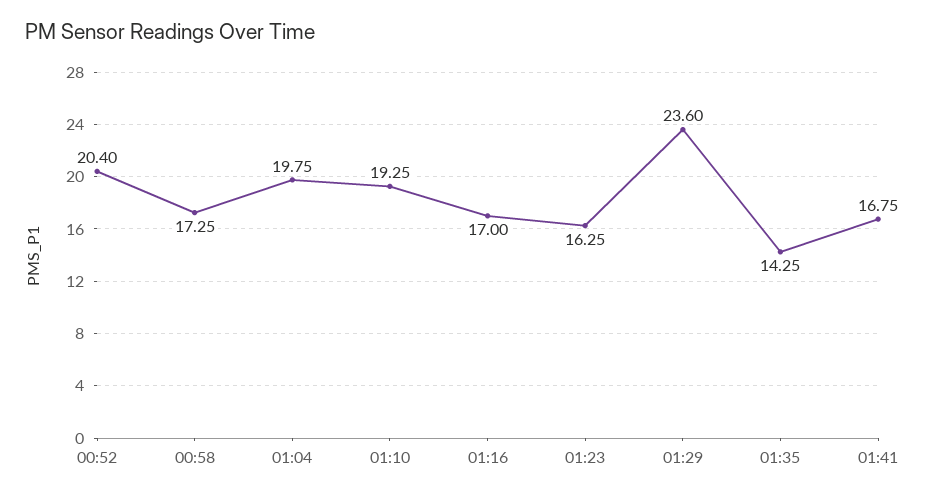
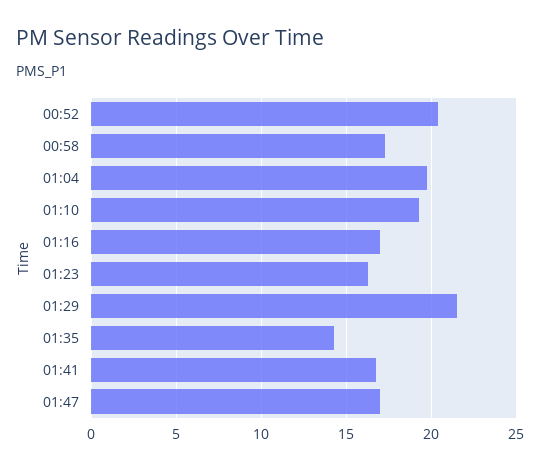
01:29: 23.6 -> 21.5
01:47: none -> 17

